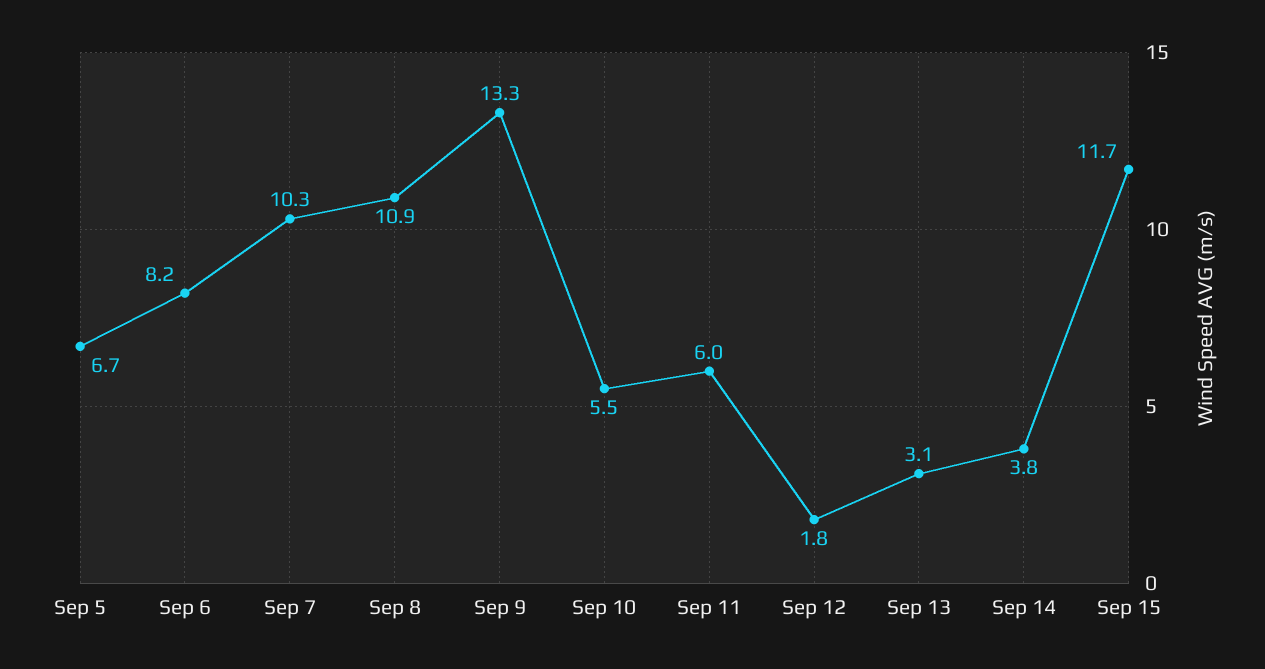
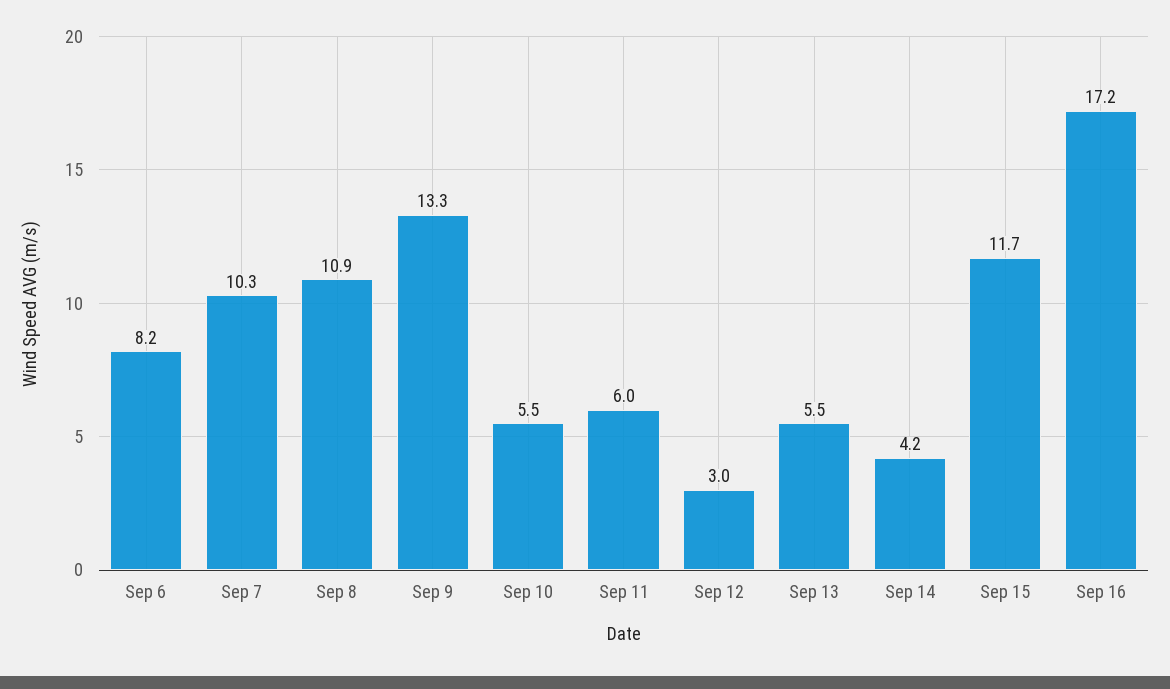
Sep 5: 6.7 -> none
Sep 12: 1.8 -> 3
Sep 13: 3.1 -> 5.5
Sep 14: 3.8 -> 4.2
Sep 16: none -> 17.2

